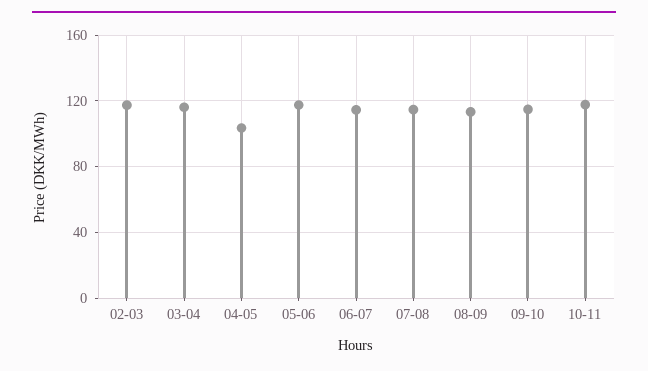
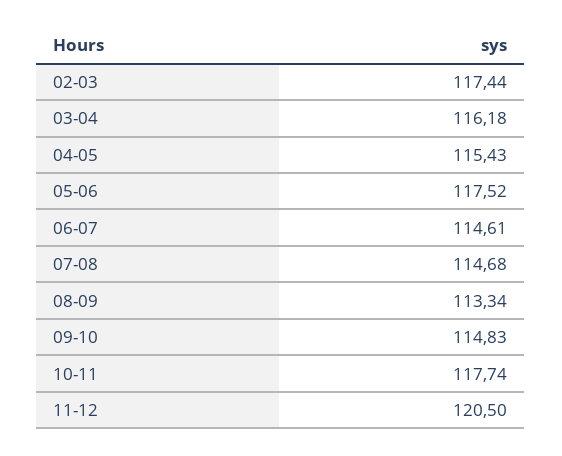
04-05: 105 -> 115.43
11-12: none -> 120.5

